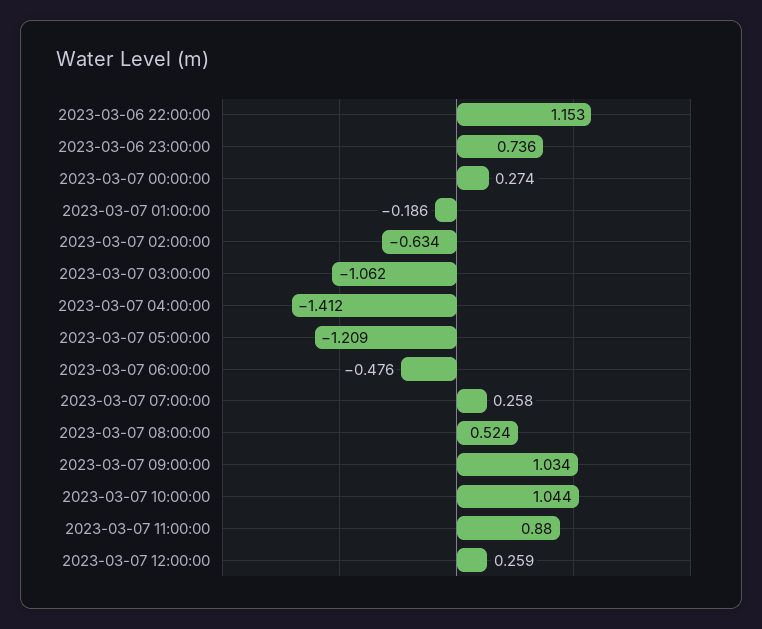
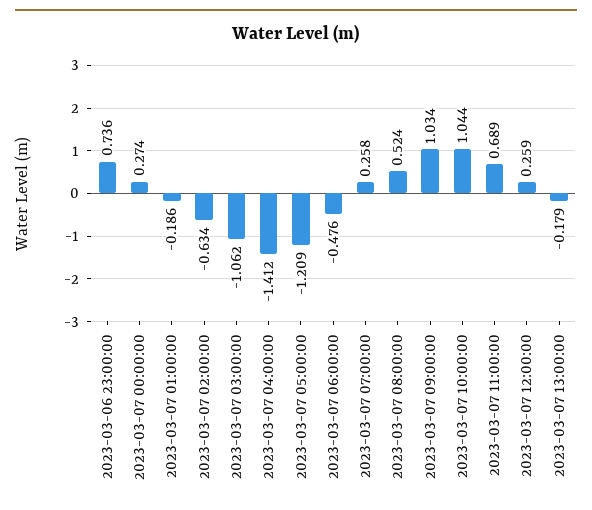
2023-03-06 22:00:00: 1.153 -> none
2023-03-07 11:00:00: 0.88 -> 0.689
2023-03-07 13:00:00: none -> -0.179

